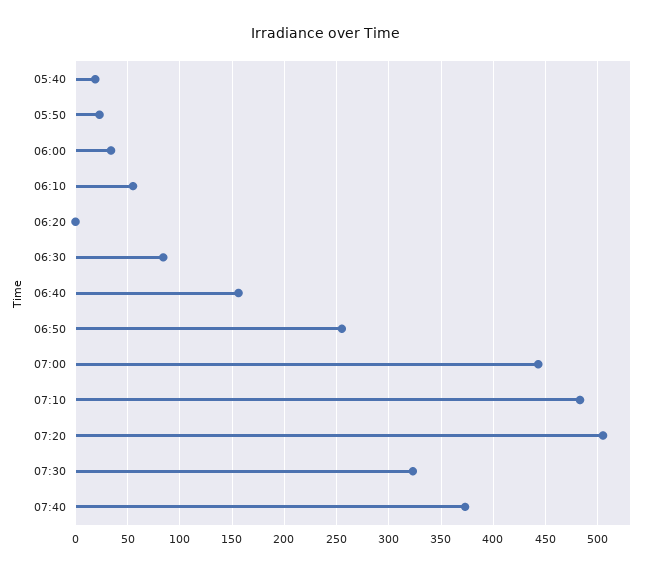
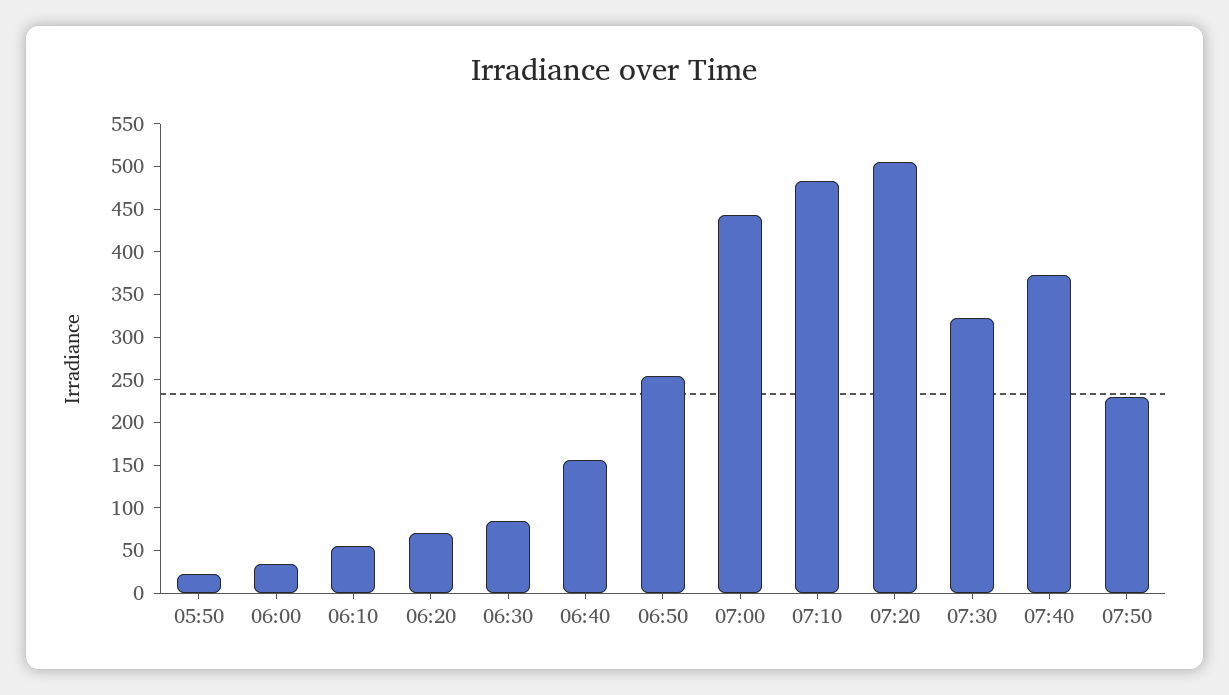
05:40: 20 -> none
06:20: 0 -> 70
07:50: none -> 230

